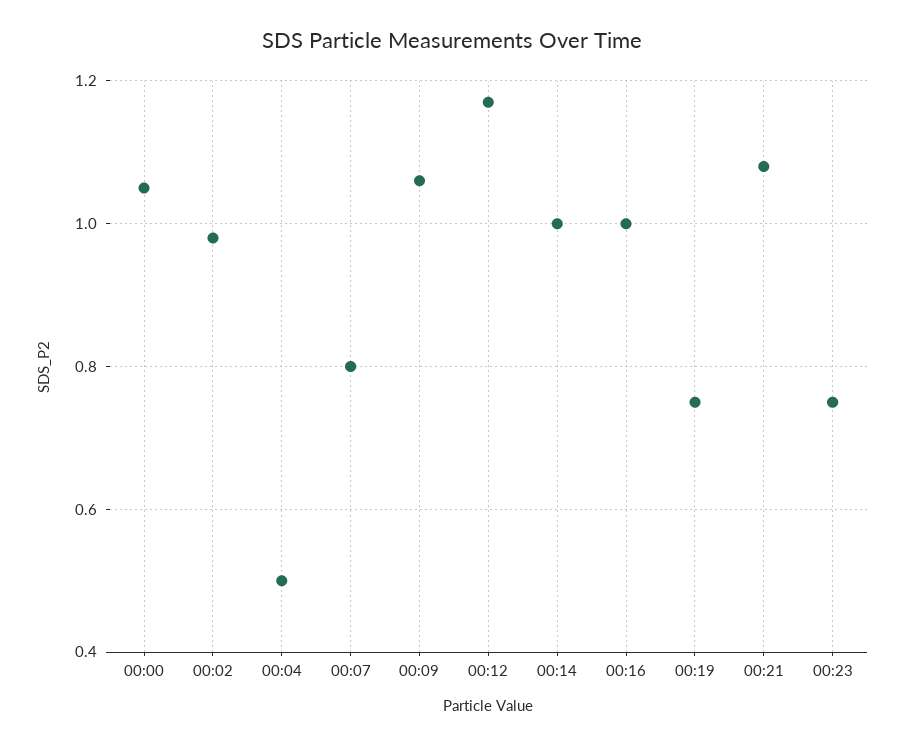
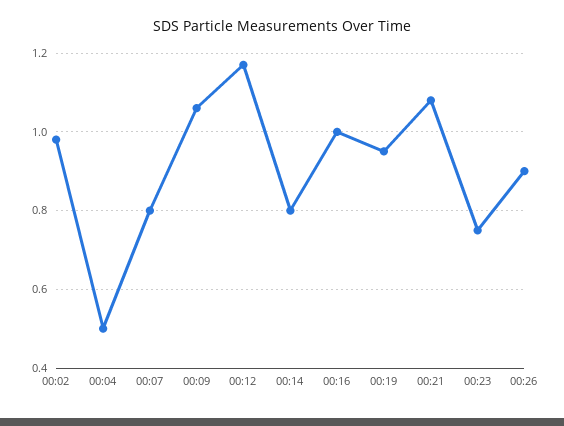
00:00: 1.05 -> none
00:14: 1 -> 0.8
00:19: 0.75 -> 0.95
00:26: none -> 0.9

